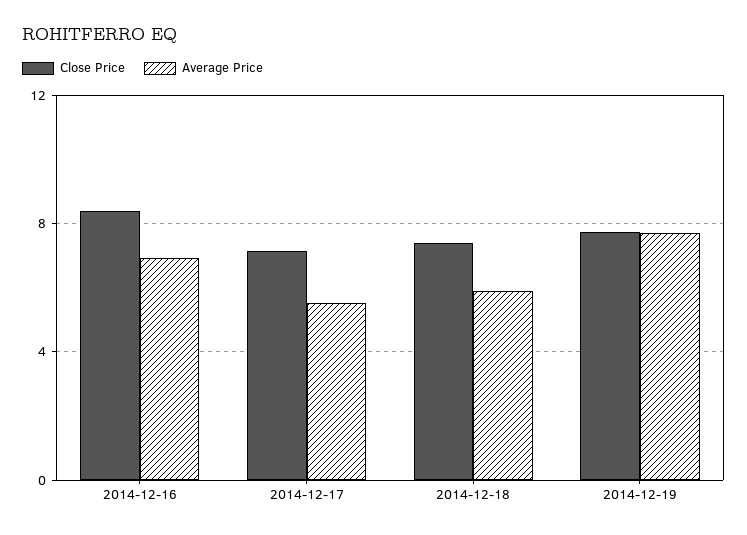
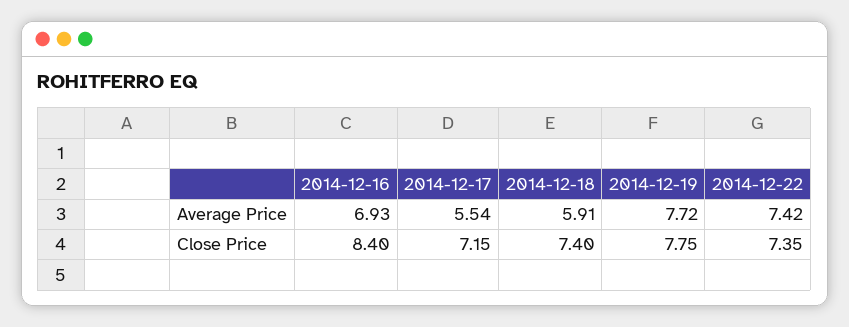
Average Price, 2014-12-22: none -> 7.42
Close Price, 2014-12-22: none -> 7.35

